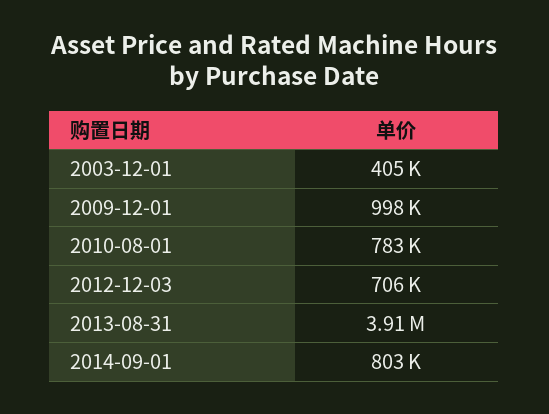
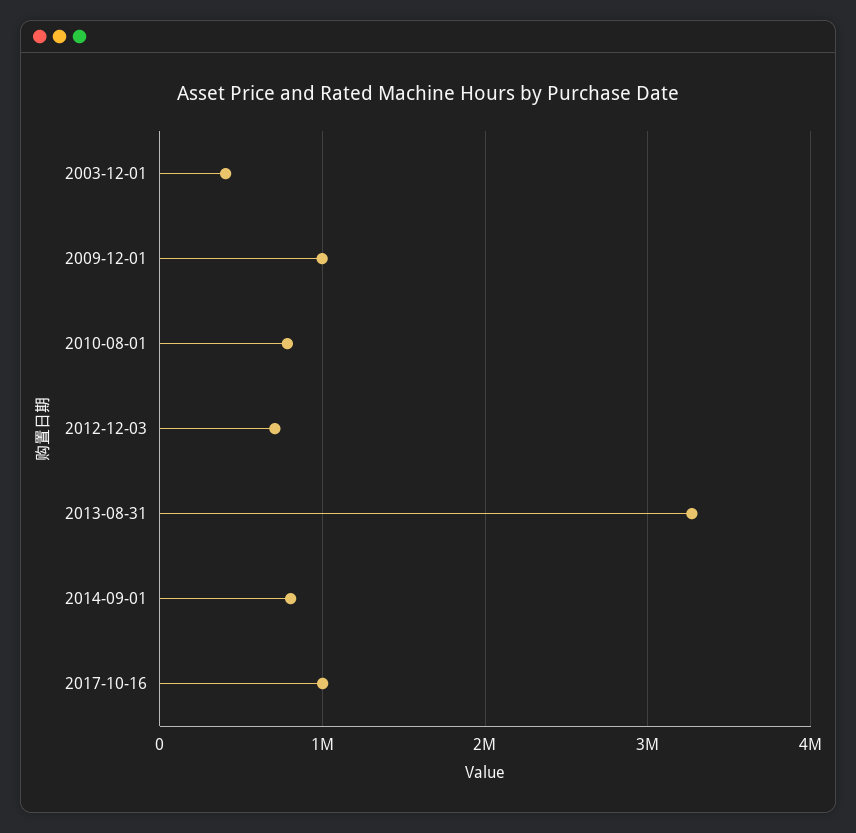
2013-08-31: 3910000 -> 3300000
2017-10-16: none -> 1000000

